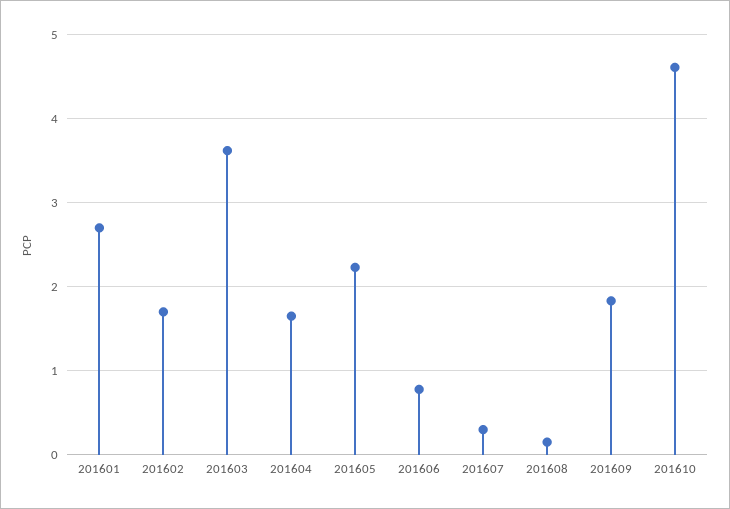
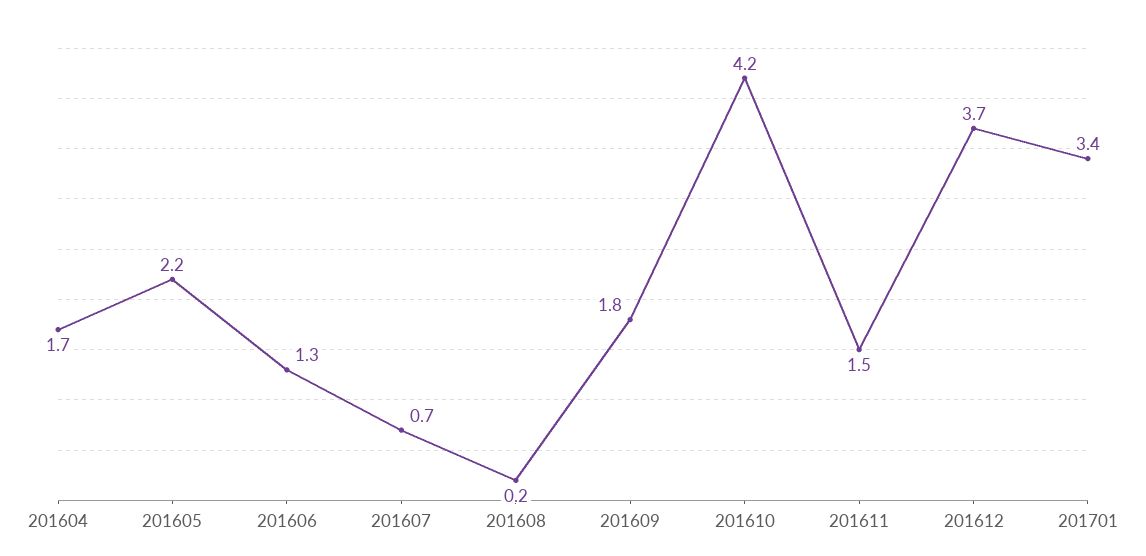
201601: 2.7 -> none
201602: 1.7 -> none
201603: 3.6 -> none
201606: 0.8 -> 1.3
201607: 0.3 -> 0.7
201610: 4.6 -> 4.2
201611: none -> 1.5
201612: none -> 3.7
201701: none -> 3.4

